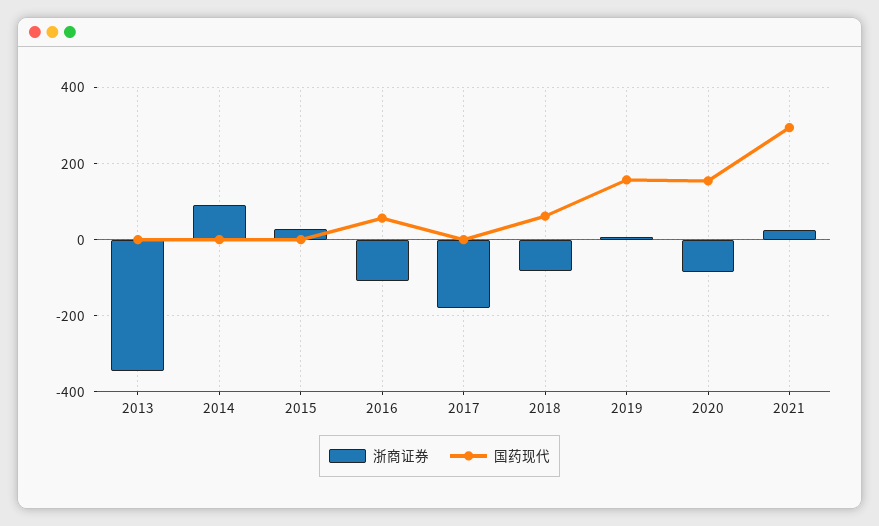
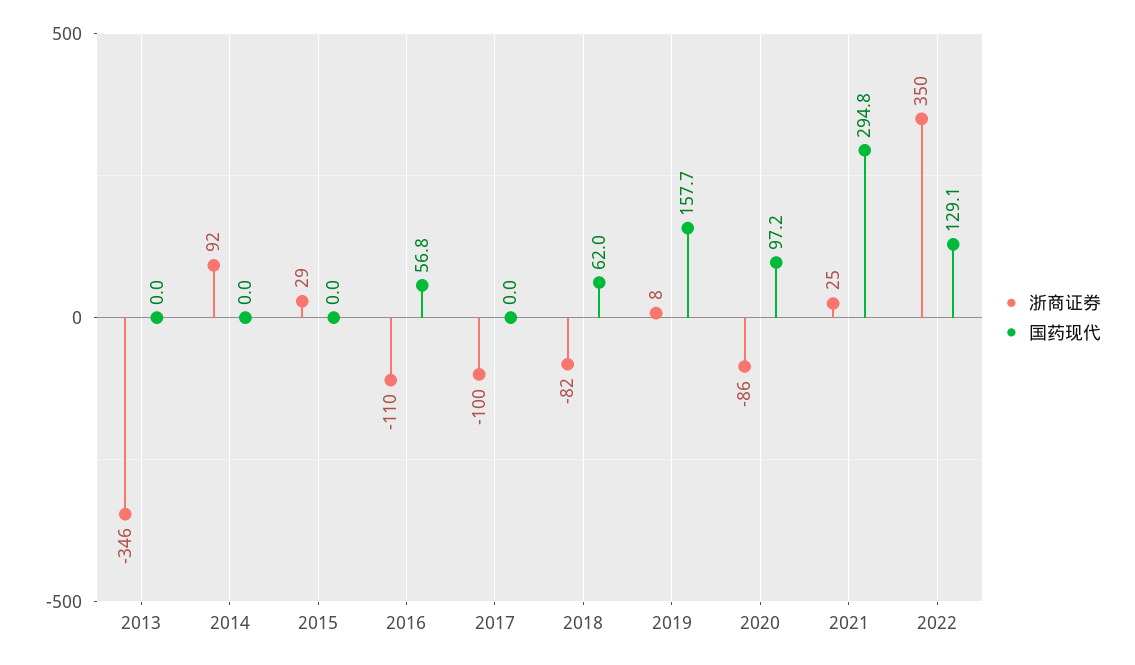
浙商证券, 2017: -180 -> -100
国药现代, 2020: 160 -> 97.2
浙商证券, 2022: none -> 350
国药现代, 2022: none -> 129.1

